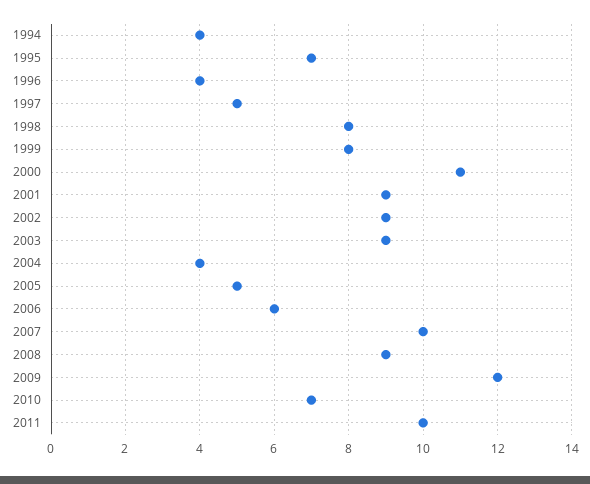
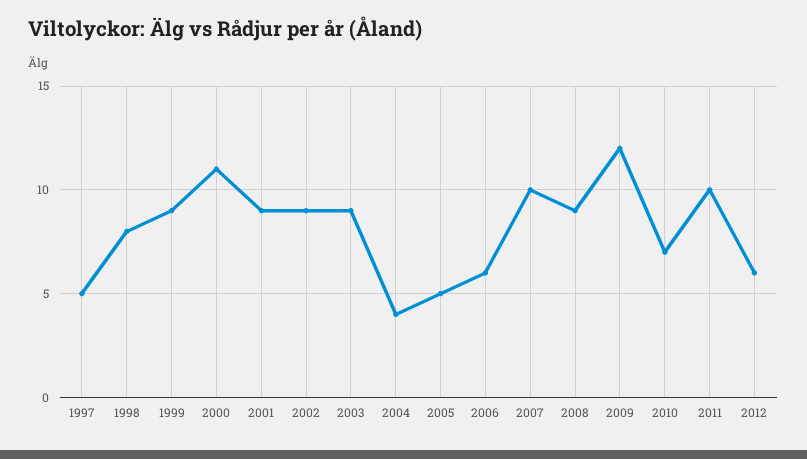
1994: 4 -> none
1995: 7 -> none
1996: 4 -> none
1999: 8 -> 9
2012: none -> 6

